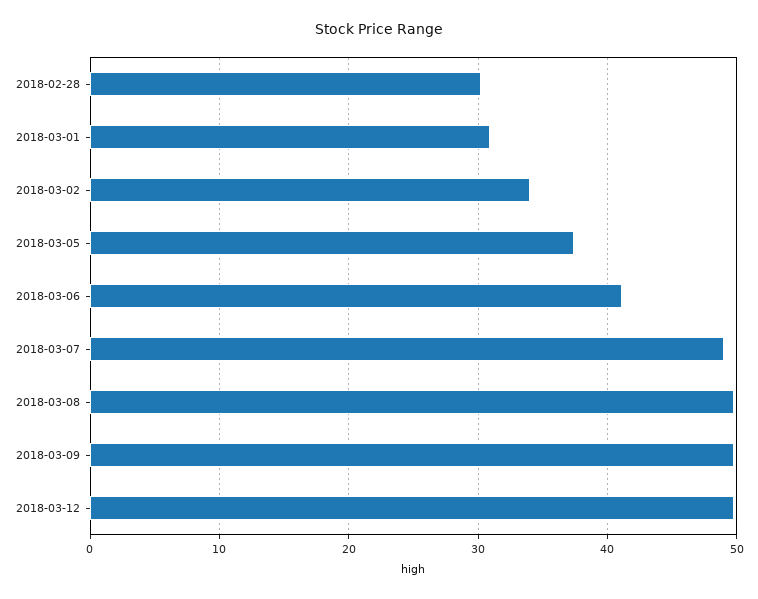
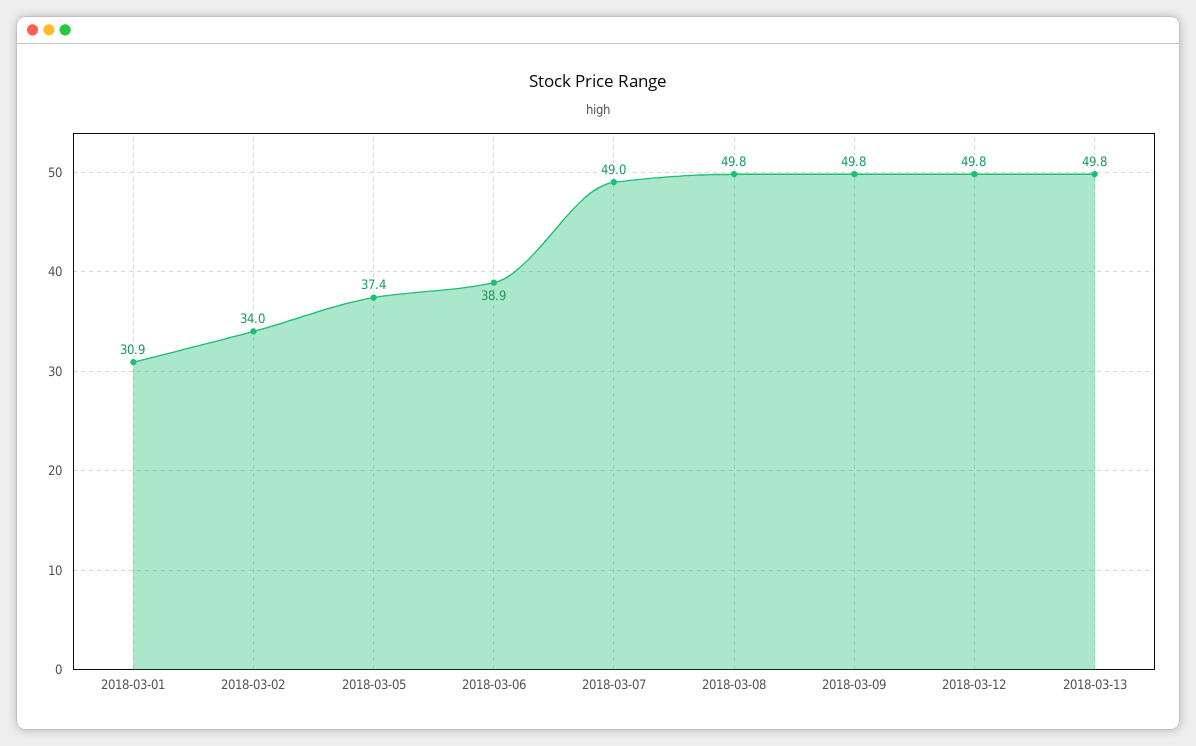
2018-02-28: 30 -> none
2018-03-06: 41 -> 38.9
2018-03-13: none -> 49.8

